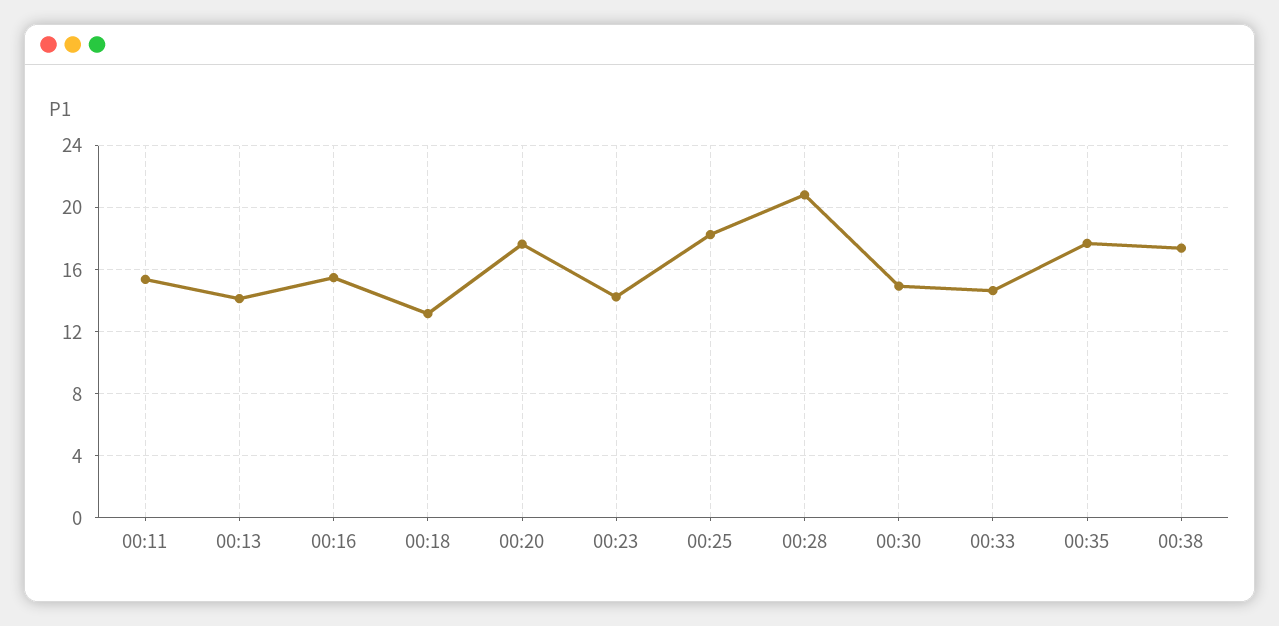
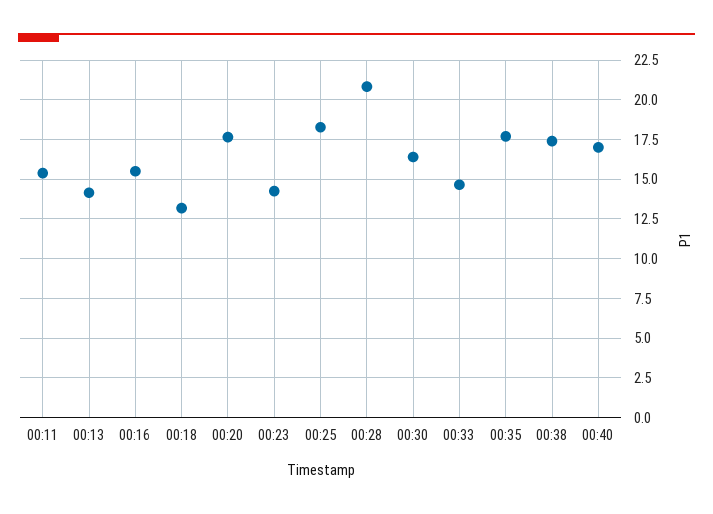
00:30: 15 -> 16.5
00:40: none -> 17

